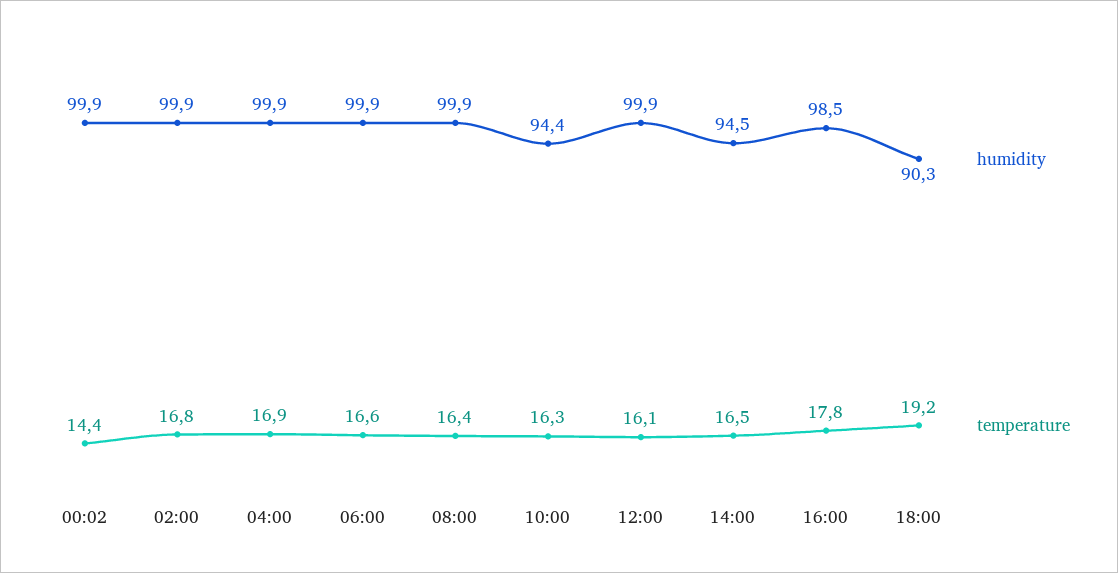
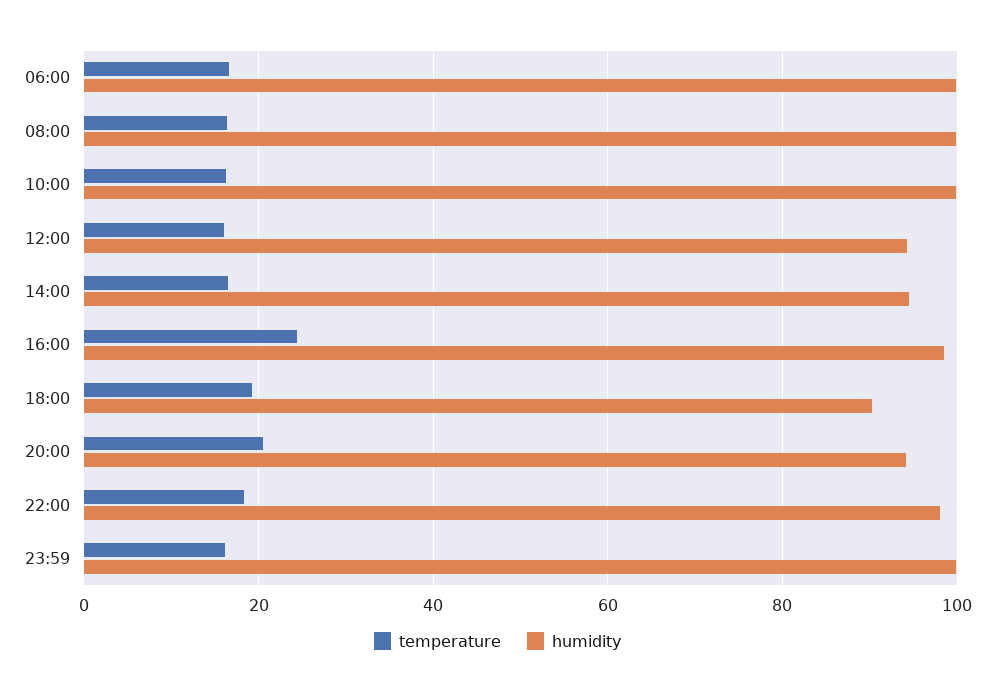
humidity, 00:02: 99.9 -> none
temperature, 00:02: 14.4 -> none
humidity, 02:00: 99.9 -> none
temperature, 02:00: 16.8 -> none
humidity, 04:00: 99.9 -> none
temperature, 04:00: 16.9 -> none
humidity, 10:00: 94.4 -> 100
humidity, 12:00: 99.9 -> 94
temperature, 16:00: 17.8 -> 24
temperature, 20:00: none -> 20
humidity, 20:00: none -> 94
temperature, 22:00: none -> 18
humidity, 22:00: none -> 98
temperature, 23:59: none -> 16
humidity, 23:59: none -> 100

